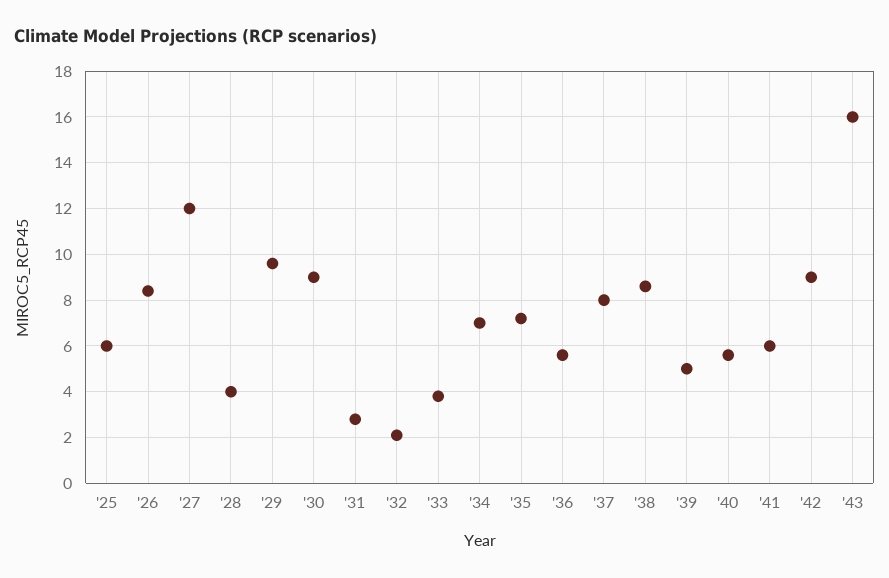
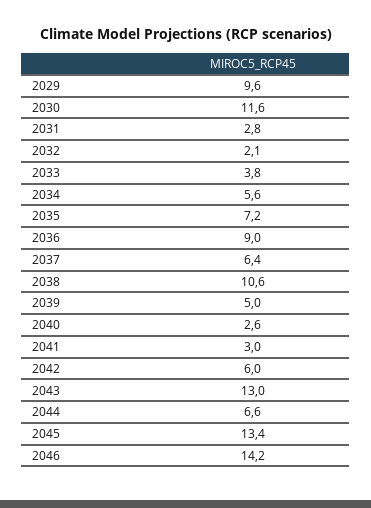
'25: 6 -> none
'26: 8.5 -> none
'27: 12 -> none
'28: 4 -> none
'30: 9 -> 11.6
'34: 7 -> 5.6
'36: 5.5 -> 9
'37: 8 -> 6.4
'38: 8.5 -> 10.6
'40: 5.5 -> 2.6
'41: 6 -> 3
'42: 9 -> 6
'43: 16 -> 13
2044: none -> 6.6
2045: none -> 13.4
2046: none -> 14.2

